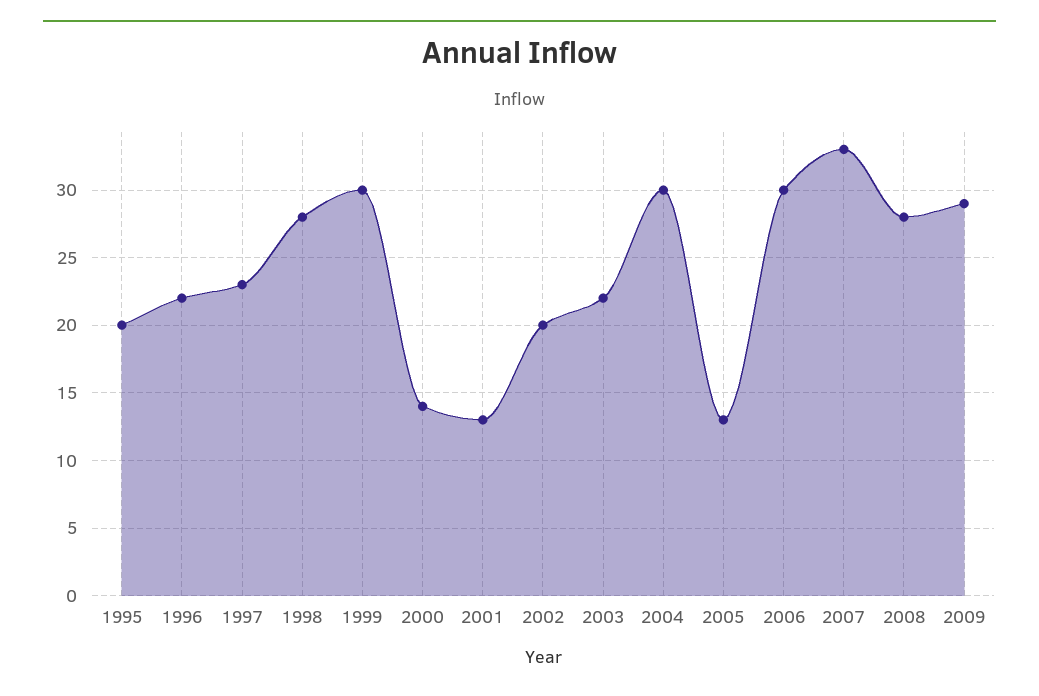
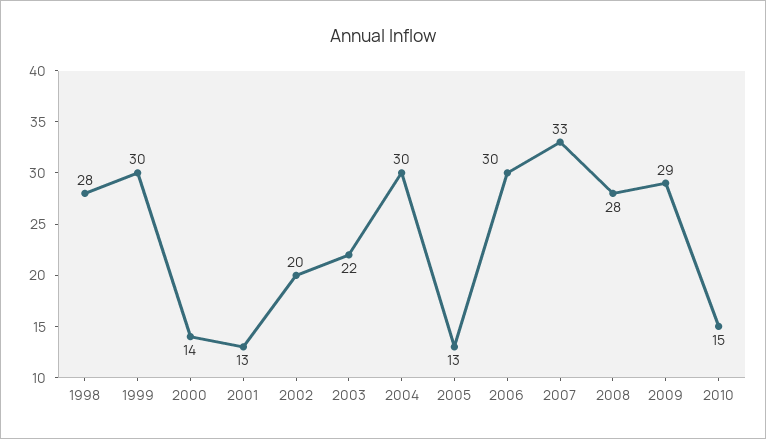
1995: 20 -> none
1996: 22 -> none
1997: 23 -> none
2010: none -> 15

